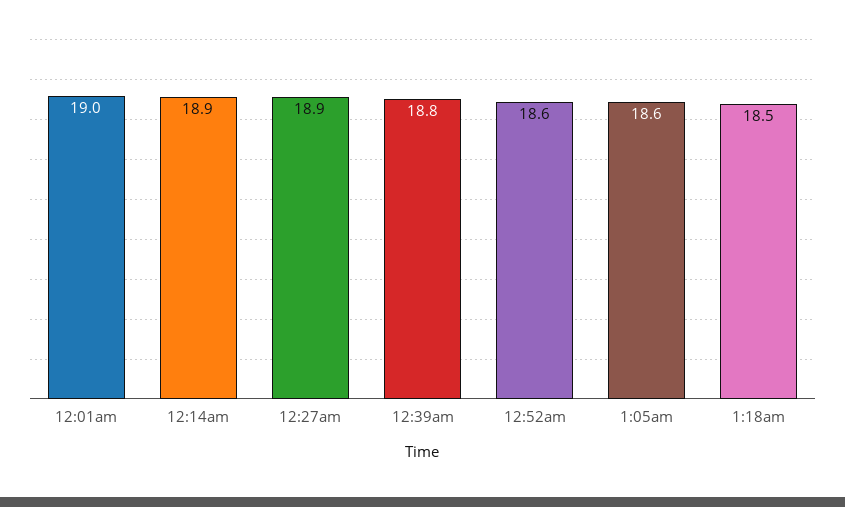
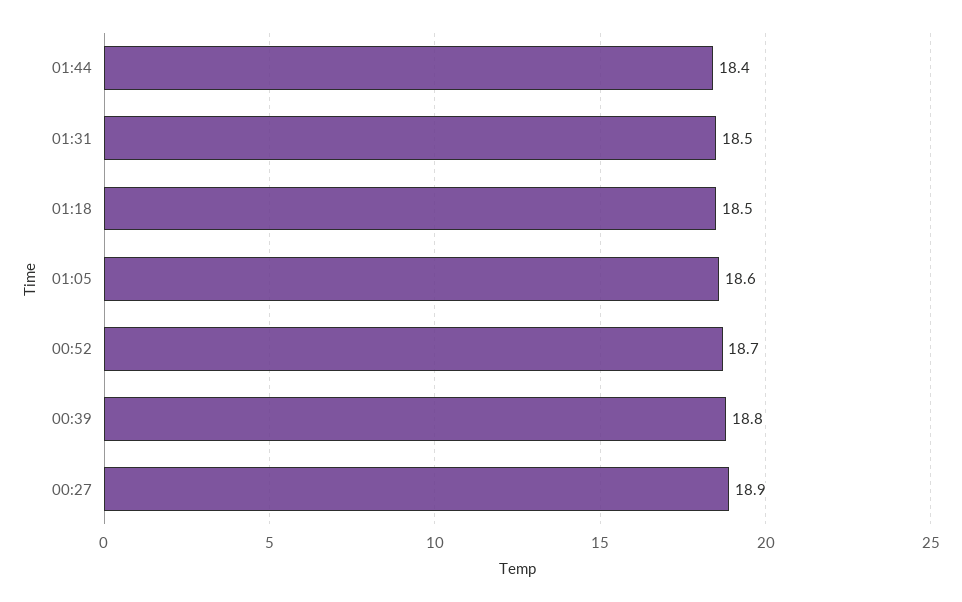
12:01am: 19 -> none
12:14am: 18.9 -> none
12:52am: 18.6 -> 18.7
01:44: none -> 18.4
01:31: none -> 18.5

